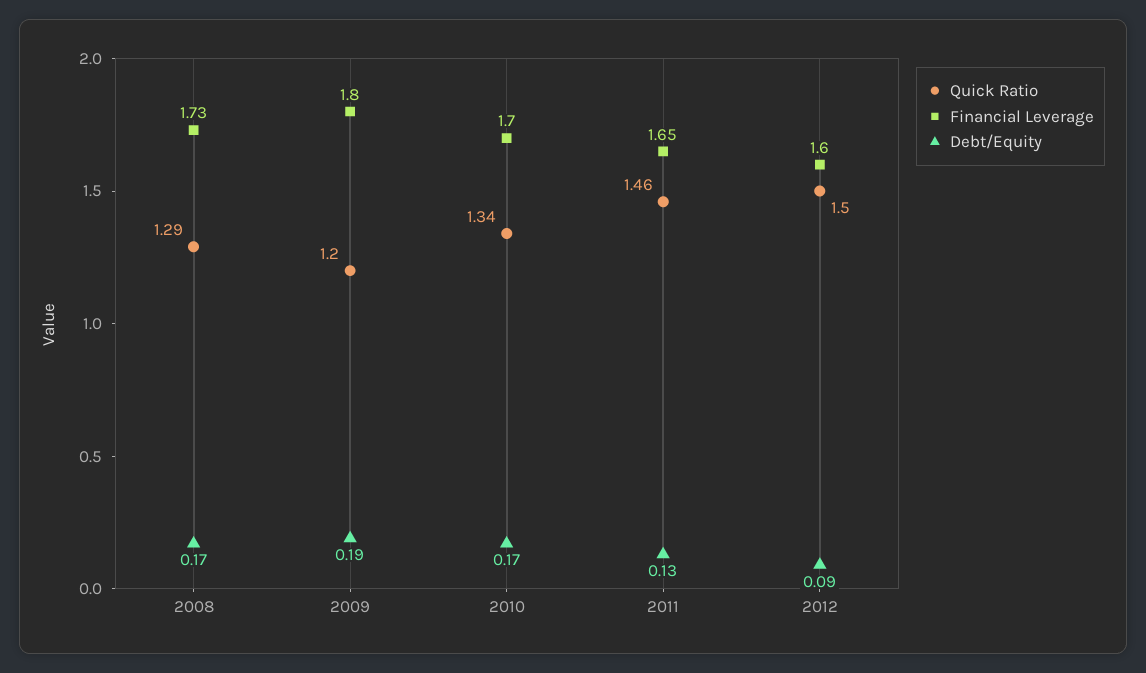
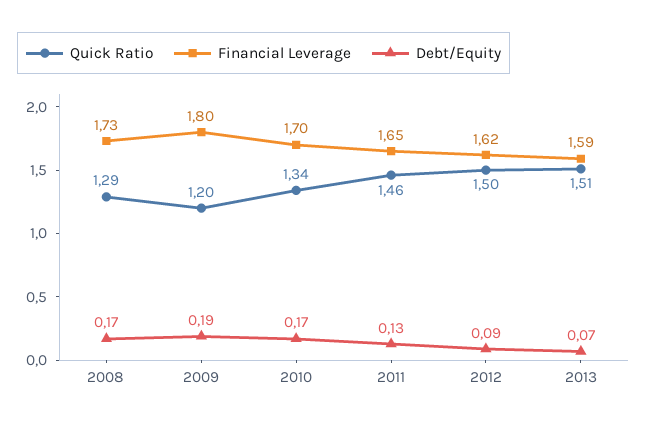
Financial Leverage, 2012: 1.6 -> 1.62
Quick Ratio, 2013: none -> 1.51
Financial Leverage, 2013: none -> 1.59
Debt/Equity, 2013: none -> 0.07

